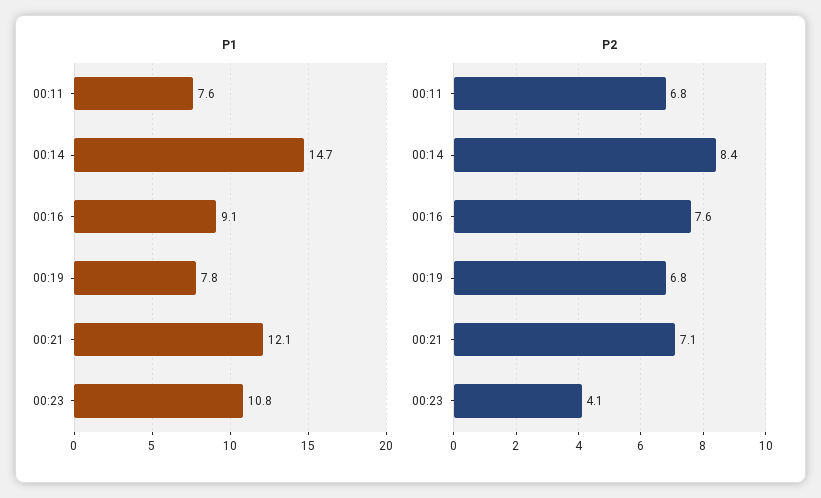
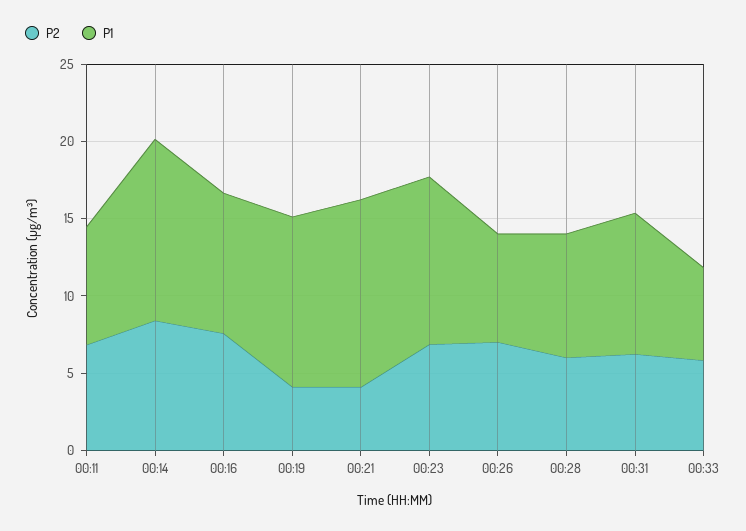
P1, 00:14: 14.7 -> 12
P1, 00:19: 7.8 -> 11
P2, 00:19: 6.8 -> 4
P2, 00:21: 7.1 -> 4
P2, 00:23: 4.1 -> 7
P2, 00:26: none -> 7
P1, 00:26: none -> 7
P2, 00:28: none -> 6
P1, 00:28: none -> 8
P2, 00:31: none -> 6
P1, 00:31: none -> 9
P2, 00:33: none -> 6
P1, 00:33: none -> 6

